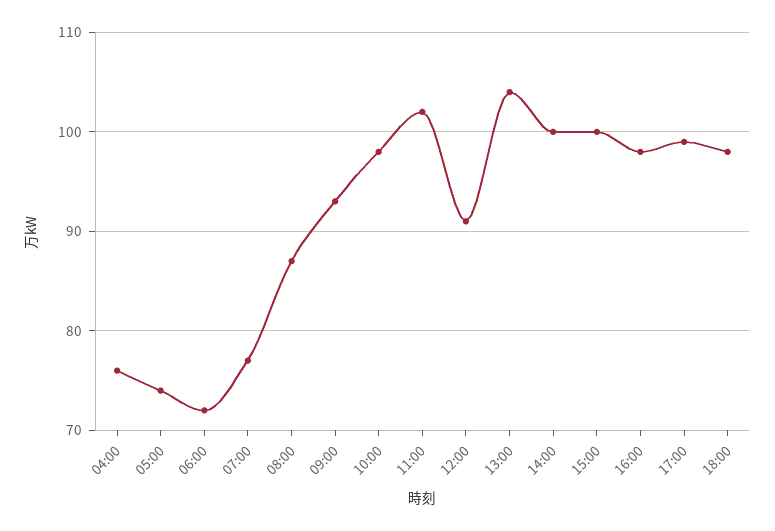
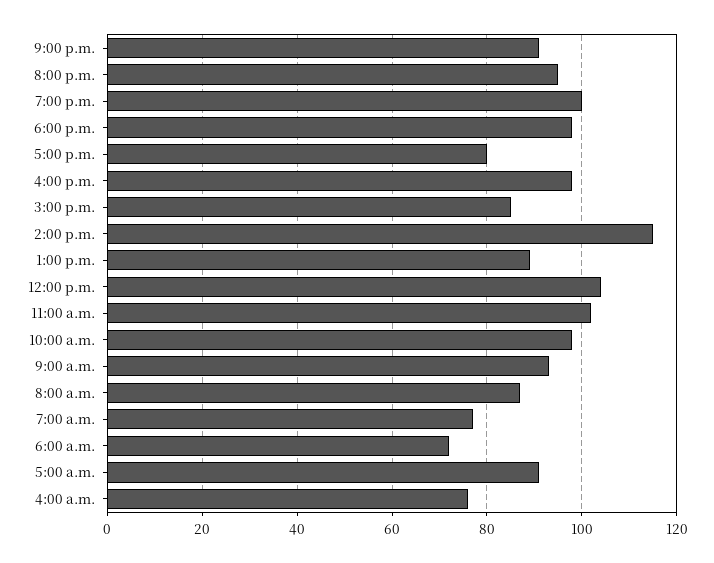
05:00: 74 -> 90
12:00: 91 -> 105
13:00: 104 -> 90
14:00: 100 -> 115
15:00: 100 -> 85
17:00: 99 -> 80
9:00 p.m.: none -> 90
8:00 p.m.: none -> 95
7:00 p.m.: none -> 100

